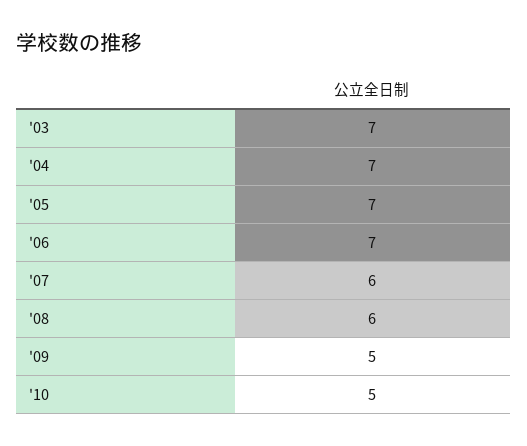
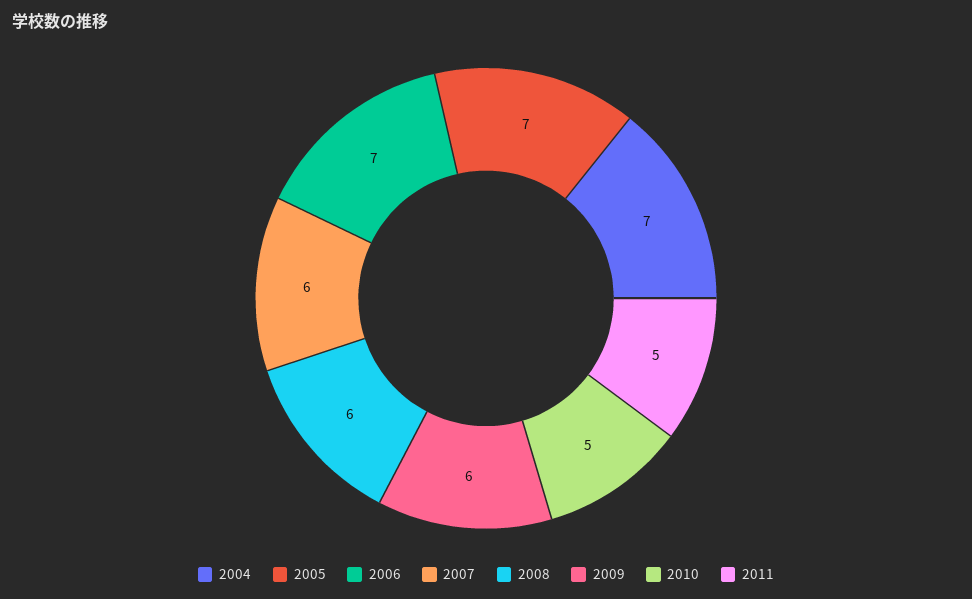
'03: 7 -> none
'09: 5 -> 6
2011: none -> 5

